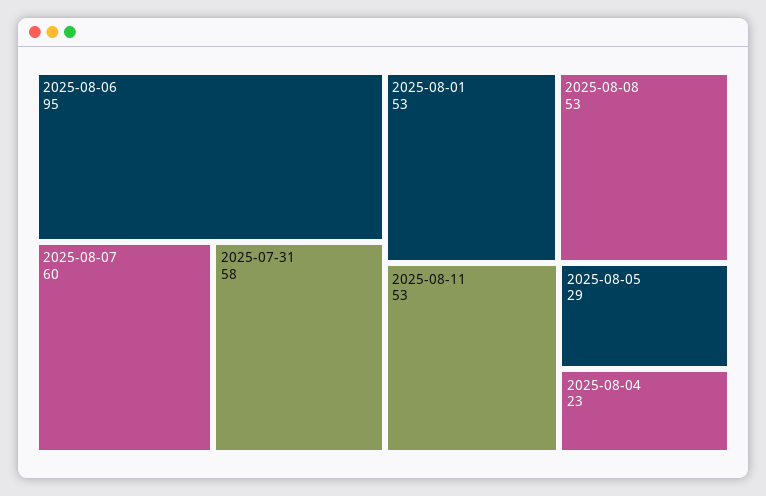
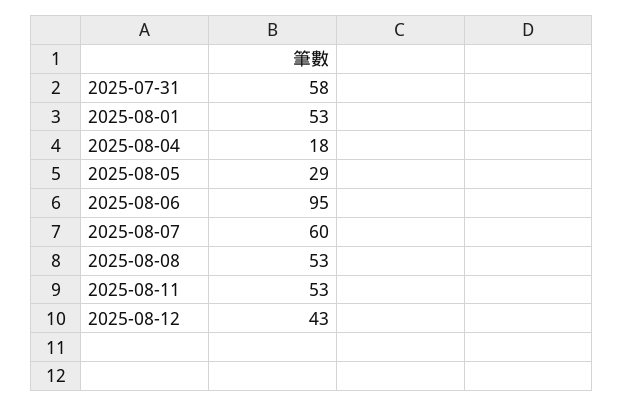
2025-08-04: 23 -> 18
2025-08-12: none -> 43

